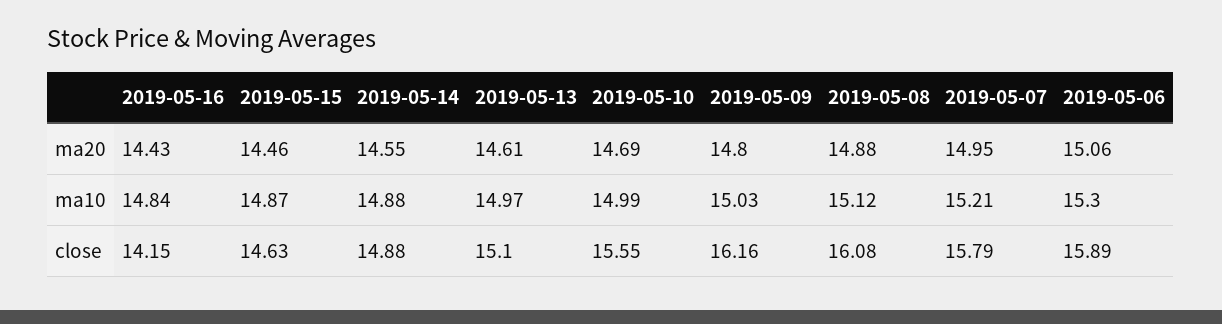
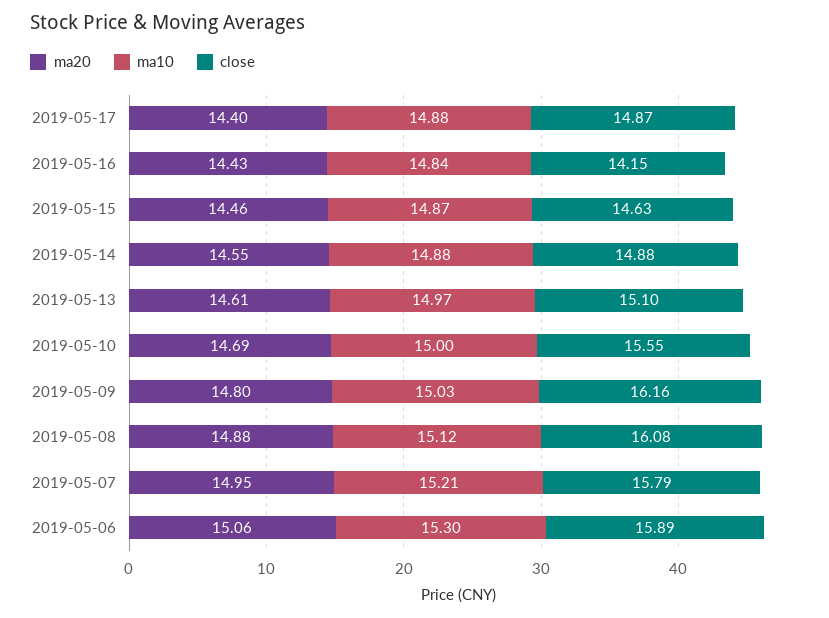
ma10, 2019-05-10: 14.99 -> 15
ma20, 2019-05-17: none -> 14.4
ma10, 2019-05-17: none -> 14.88
close, 2019-05-17: none -> 14.87

